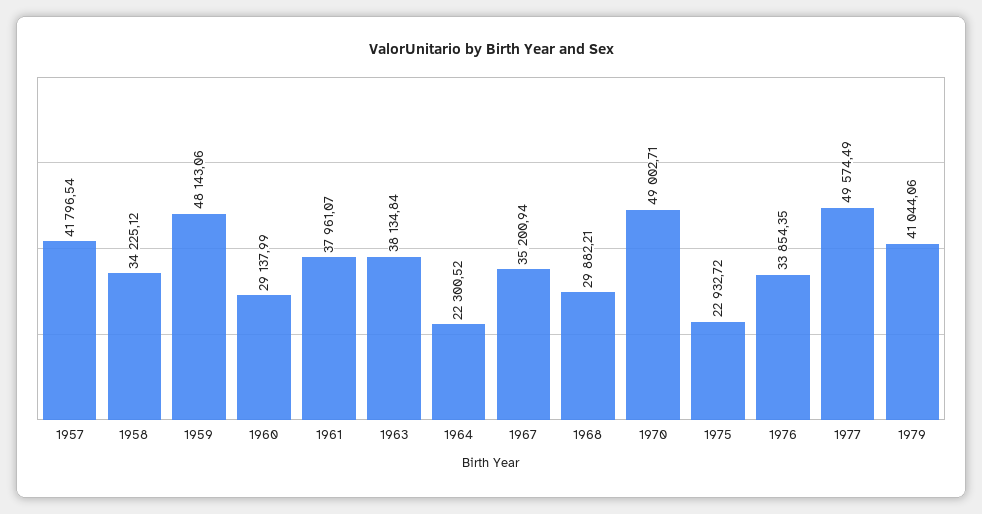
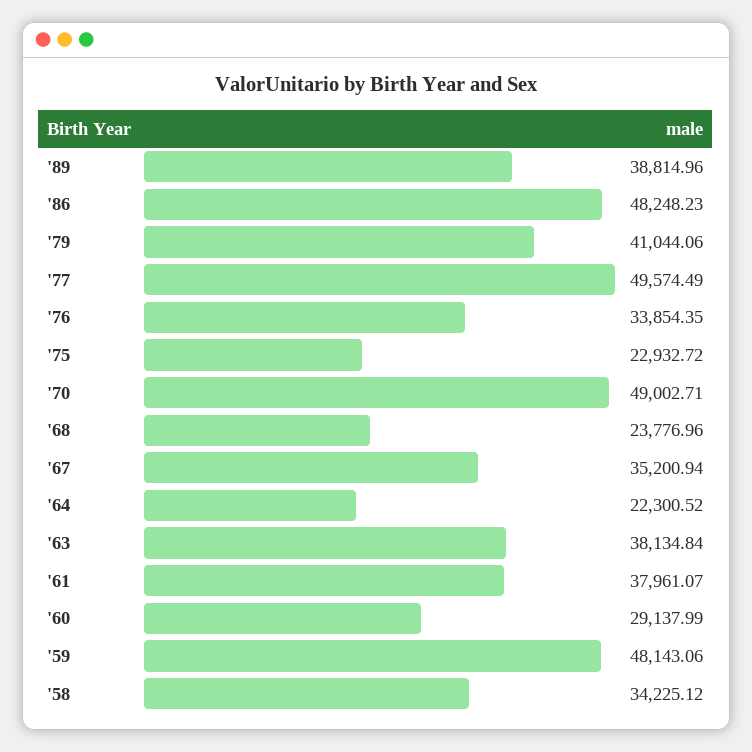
1957: 41796.54 -> none
1968: 29882.21 -> 23776.96
'89: none -> 38814.96
'86: none -> 48248.23

